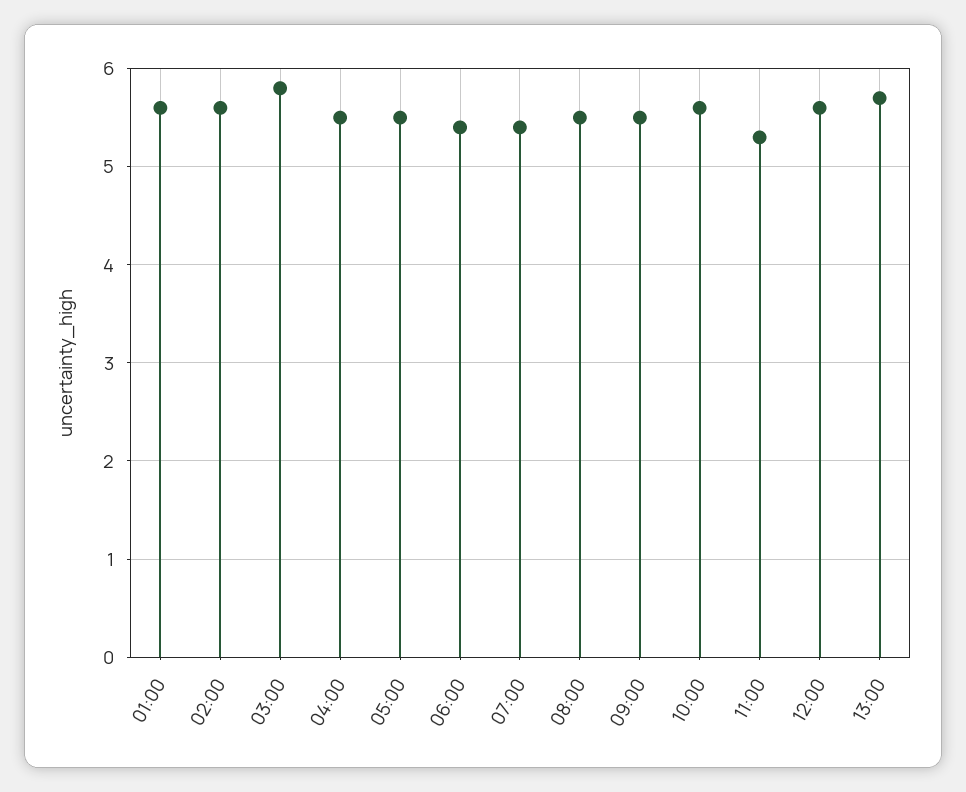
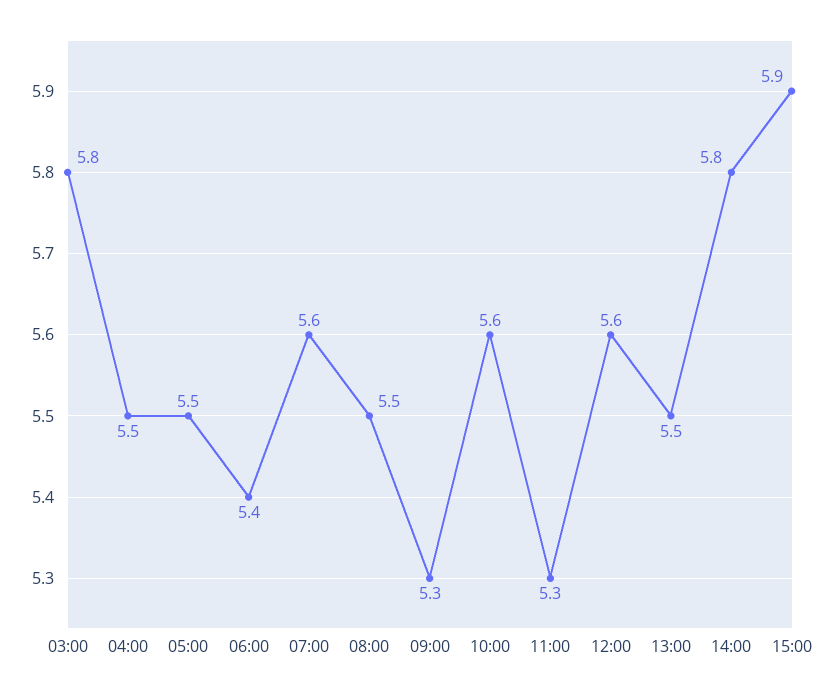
01:00: 5.6 -> none
02:00: 5.6 -> none
07:00: 5.4 -> 5.6
09:00: 5.5 -> 5.3
13:00: 5.7 -> 5.5
14:00: none -> 5.8
15:00: none -> 5.9

